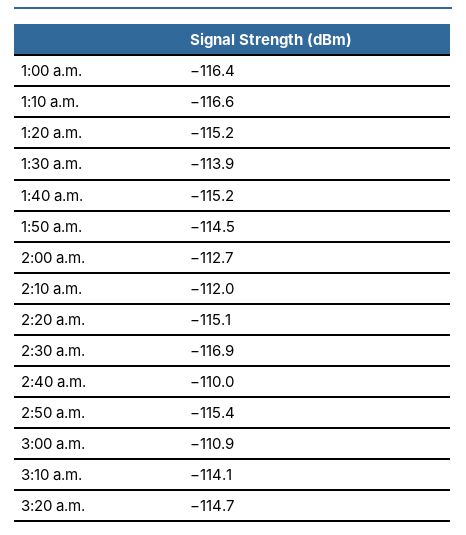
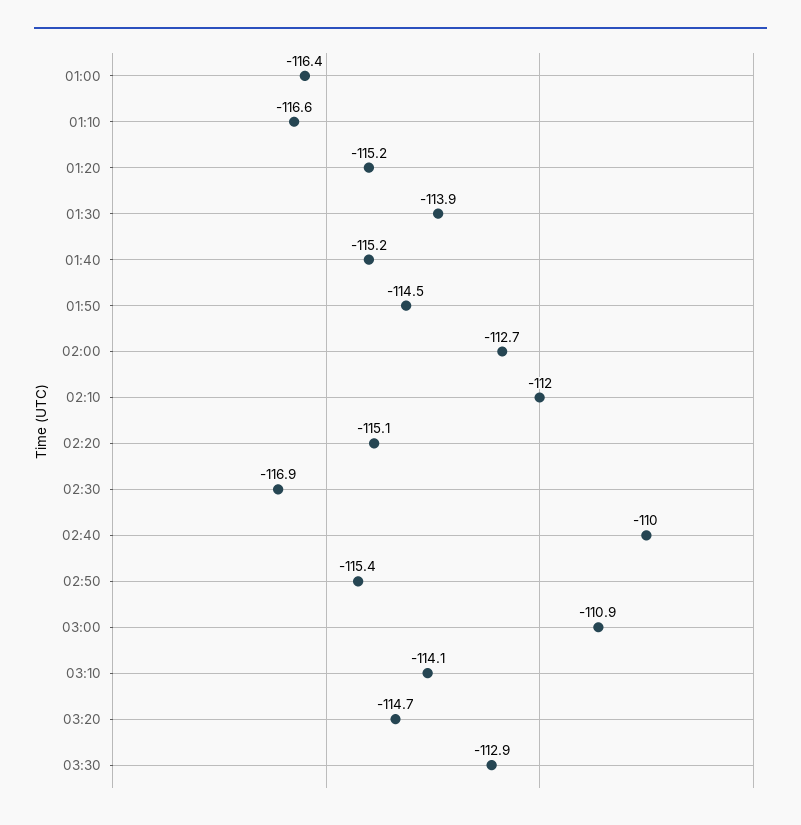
03:30: none -> -112.9

